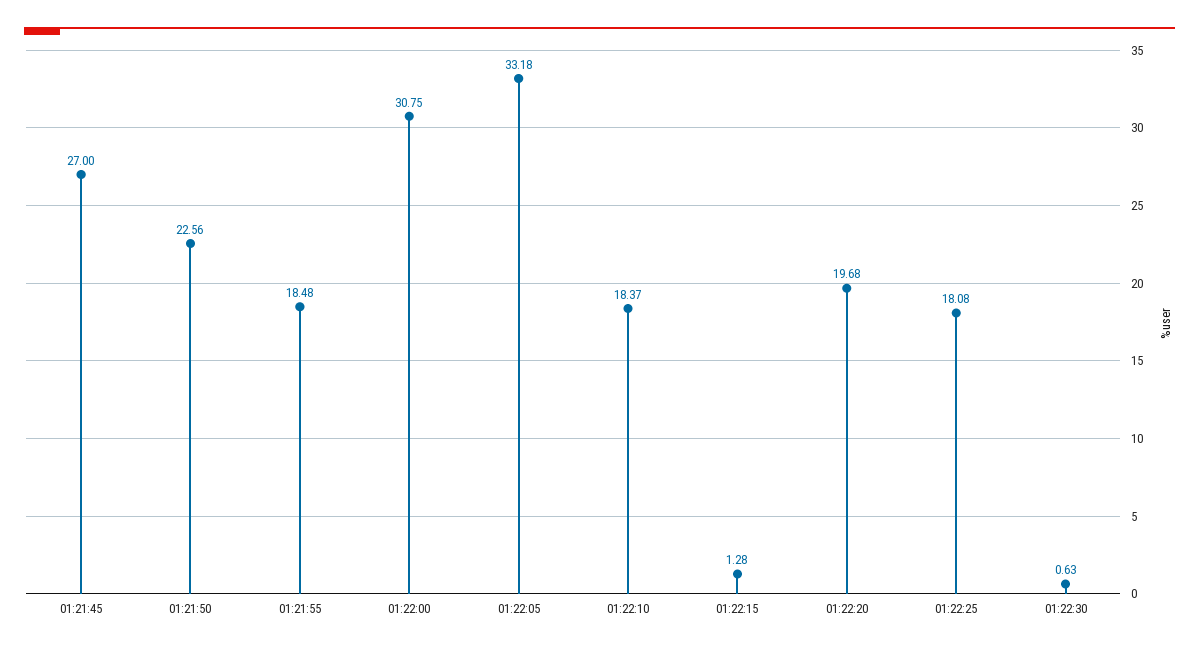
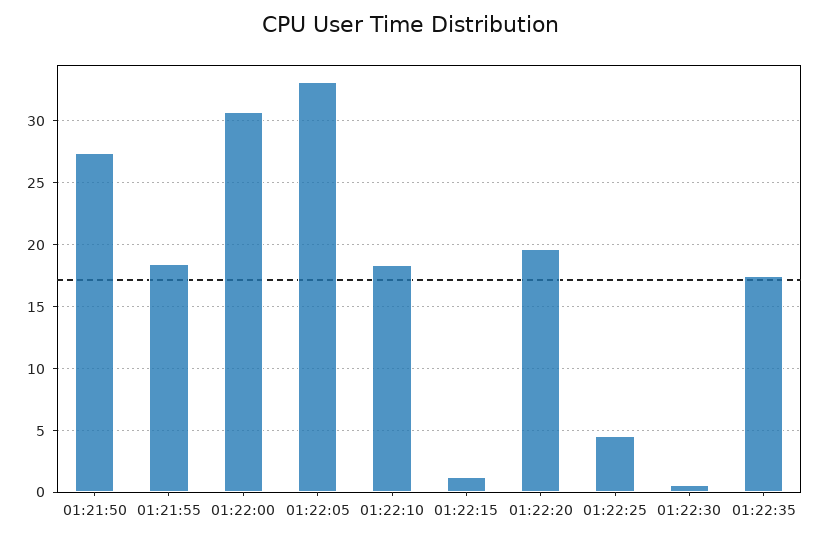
01:21:45: 27 -> none
01:21:50: 22.56 -> 27.5
01:22:25: 18.08 -> 4.5
01:22:35: none -> 17.5

